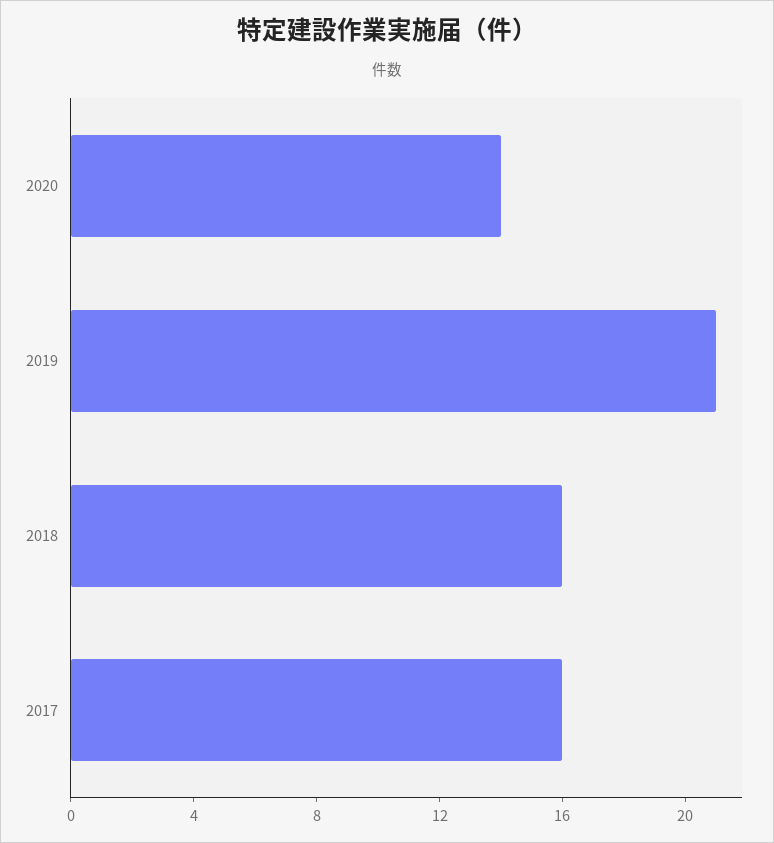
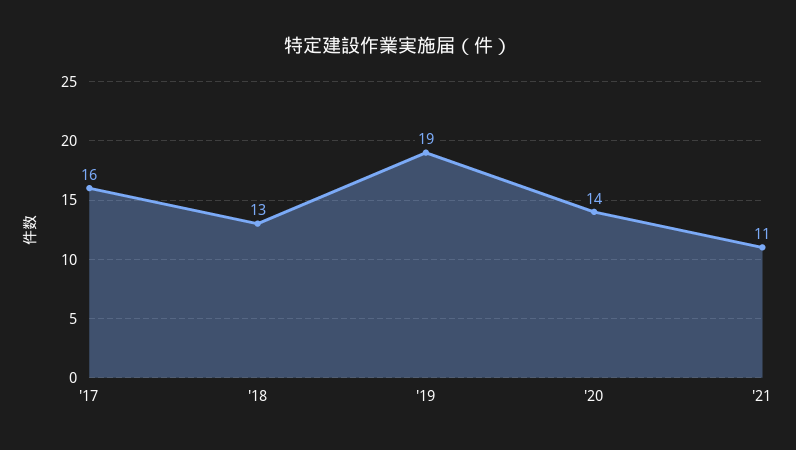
2019: 21 -> 19
2018: 16 -> 13
'21: none -> 11

